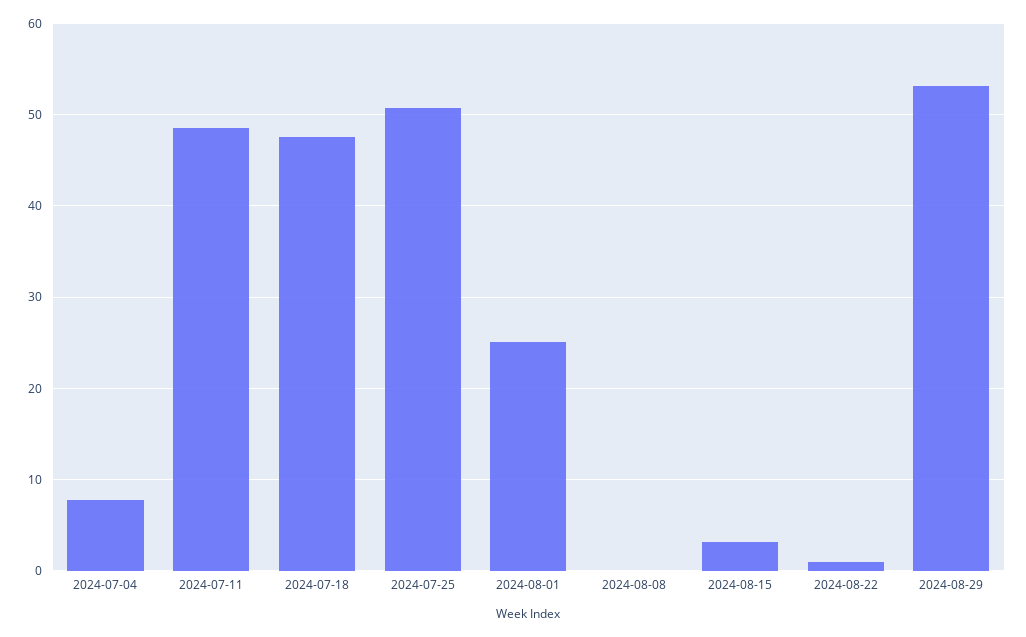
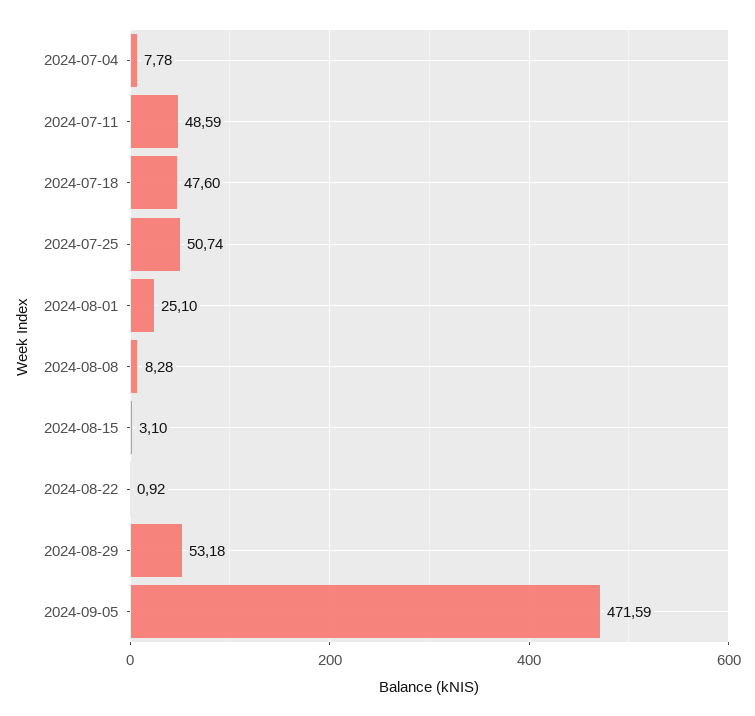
2024-08-08: 0 -> 8.28
2024-09-05: none -> 471.59

